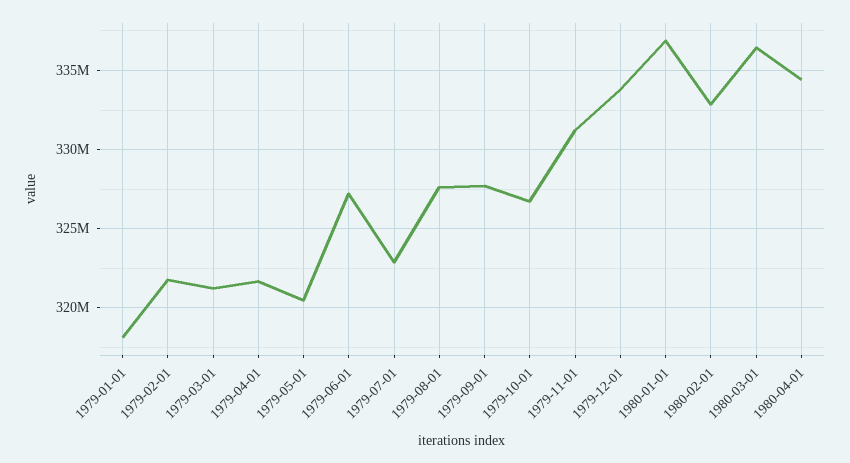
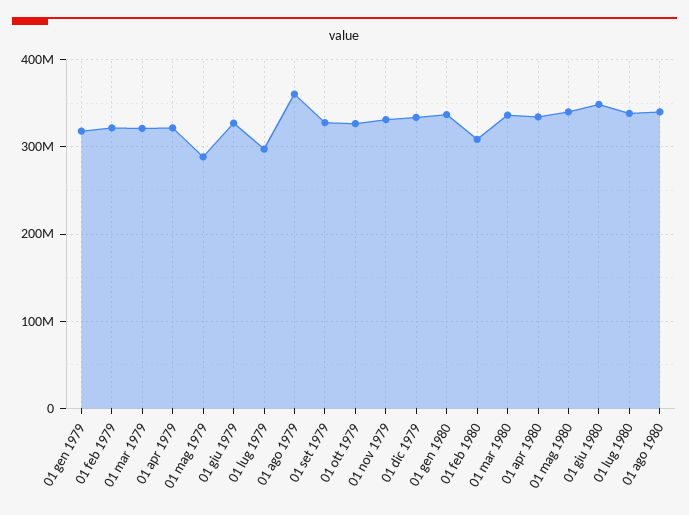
1979-05-01: 320500000 -> 290000000
1979-07-01: 323000000 -> 300000000
1979-08-01: 327500000 -> 360000000
1980-02-01: 333000000 -> 310000000
01 mag 1980: none -> 340000000
01 giu 1980: none -> 350000000
01 lug 1980: none -> 340000000
01 ago 1980: none -> 340000000

